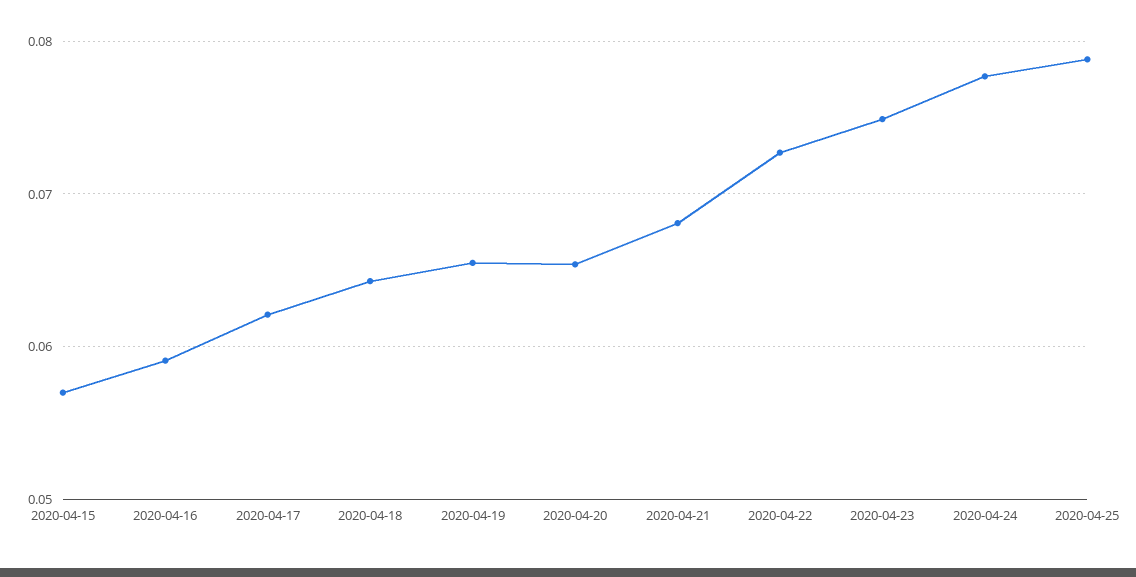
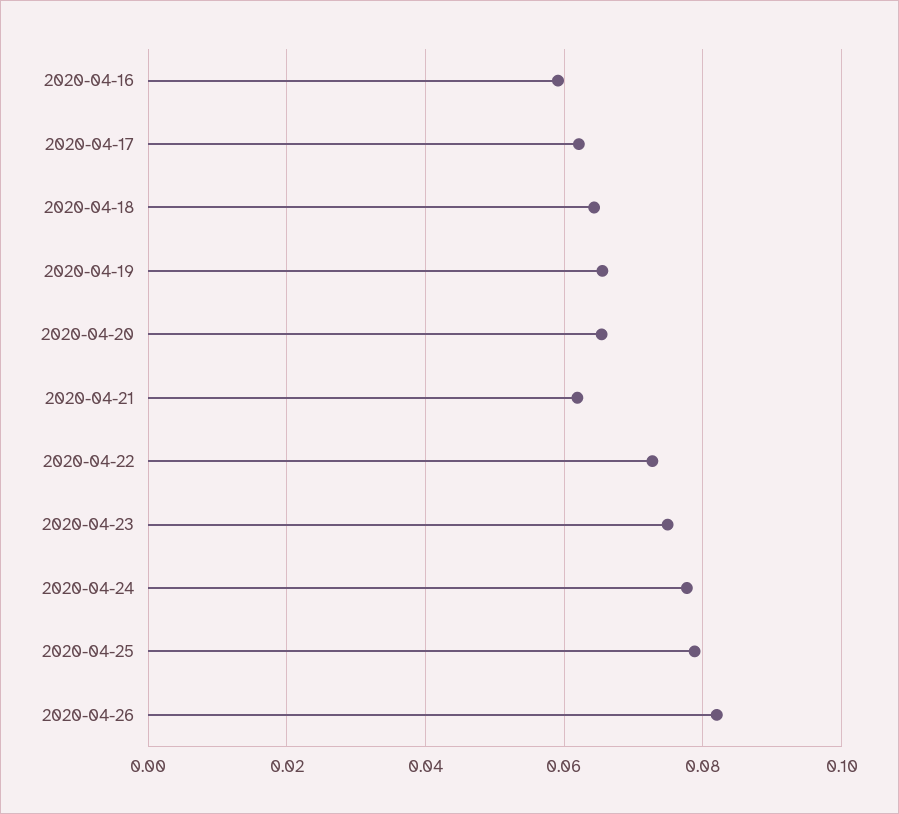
2020-04-15: 0.057 -> none
2020-04-21: 0.068 -> 0.062
2020-04-26: none -> 0.082

